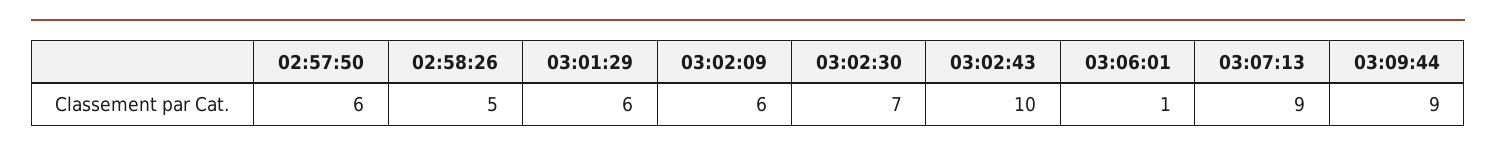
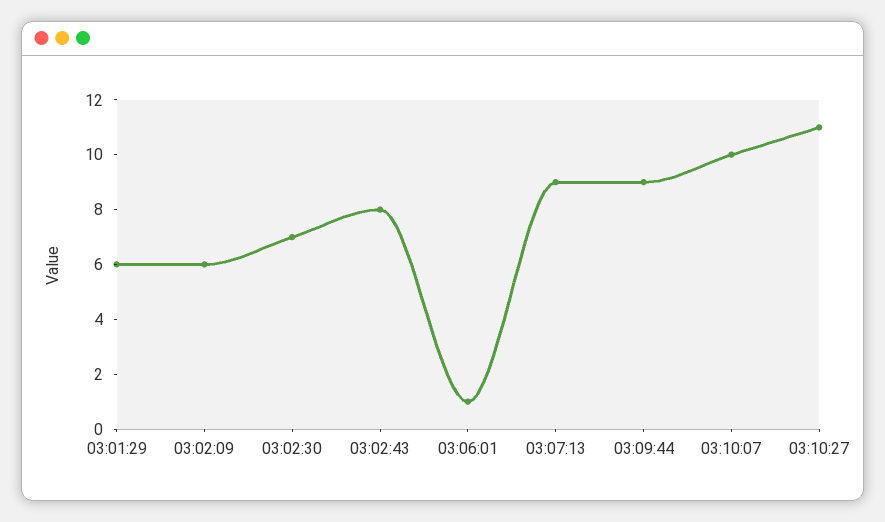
02:57:50: 6 -> none
02:58:26: 5 -> none
03:02:43: 10 -> 8
03:10:07: none -> 10
03:10:27: none -> 11

